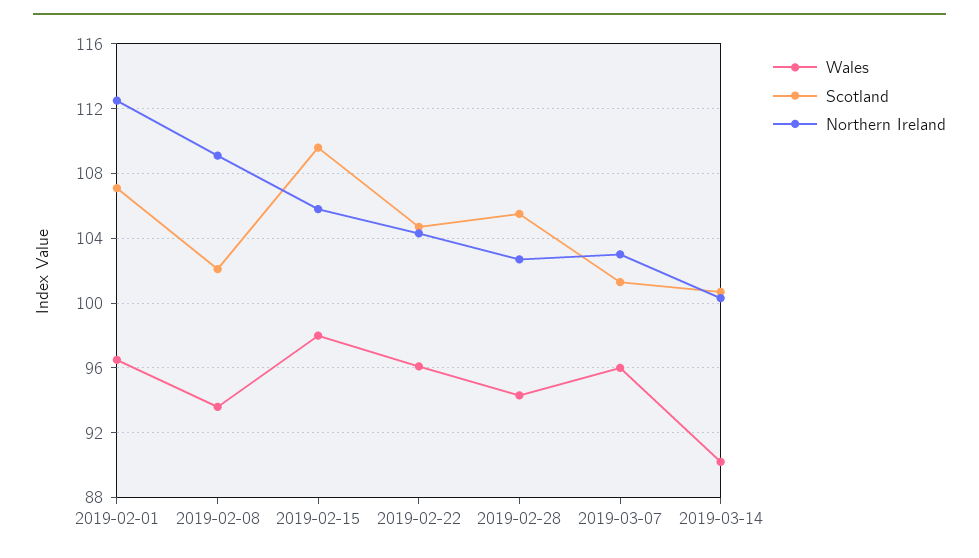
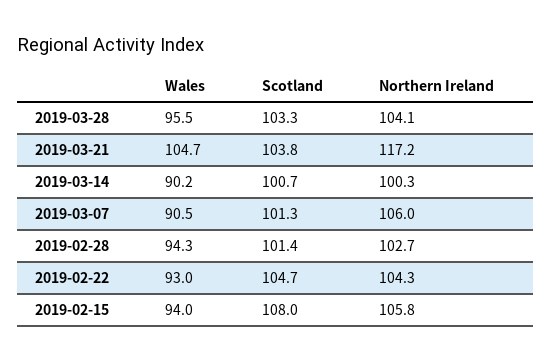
Wales, 2019-02-01: 96.5 -> none
Scotland, 2019-02-01: 107 -> none
Northern Ireland, 2019-02-01: 112.5 -> none
Wales, 2019-02-08: 93.5 -> none
Scotland, 2019-02-08: 102 -> none
Northern Ireland, 2019-02-08: 109 -> none
Wales, 2019-02-15: 98 -> 94
Scotland, 2019-02-15: 109.5 -> 108
Wales, 2019-02-22: 96 -> 93
Scotland, 2019-02-28: 105.5 -> 101.4
Wales, 2019-03-07: 96 -> 90.5
Northern Ireland, 2019-03-07: 103 -> 106
Wales, 2019-03-28: none -> 95.5
Scotland, 2019-03-28: none -> 103.3
Northern Ireland, 2019-03-28: none -> 104.1
Wales, 2019-03-21: none -> 104.7
Scotland, 2019-03-21: none -> 103.8
Northern Ireland, 2019-03-21: none -> 117.2

